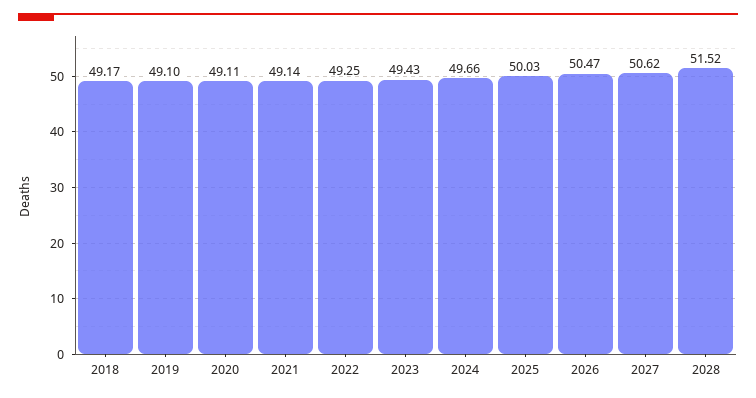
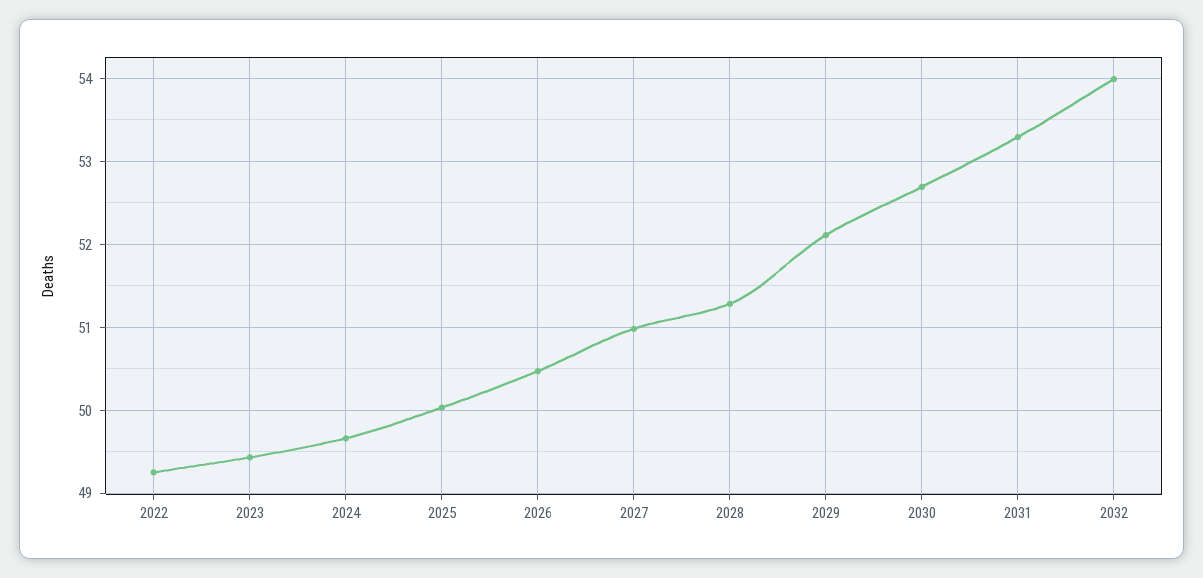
2018: 49.17 -> none
2019: 49.1 -> none
2020: 49.11 -> none
2021: 49.14 -> none
2027: 50.62 -> 51
2028: 51.52 -> 51.3
2029: none -> 52.1
2030: none -> 52.7
2031: none -> 53.3
2032: none -> 54

